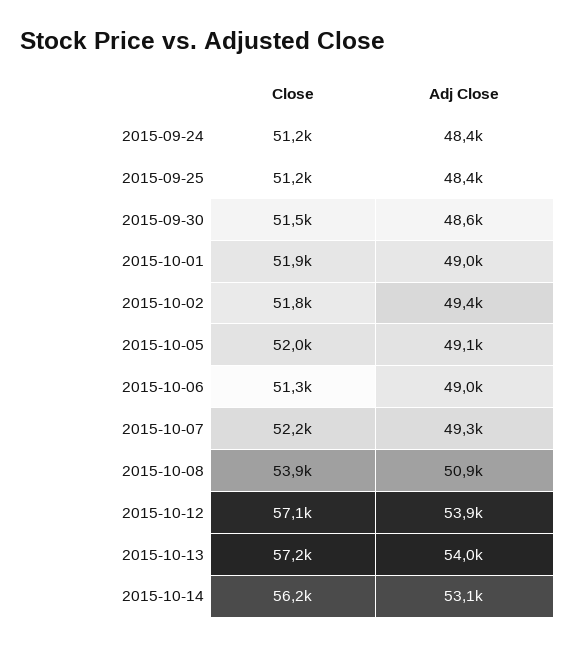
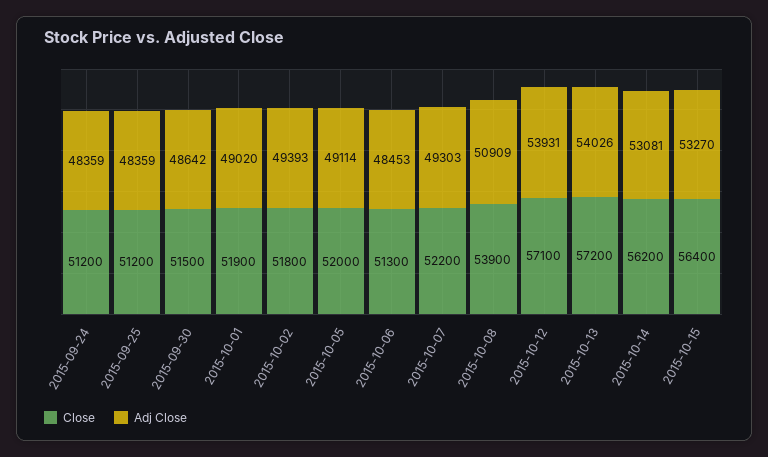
Adj Close, 2015-10-06: 49000 -> 48453
Close, 2015-10-15: none -> 56400
Adj Close, 2015-10-15: none -> 53270

